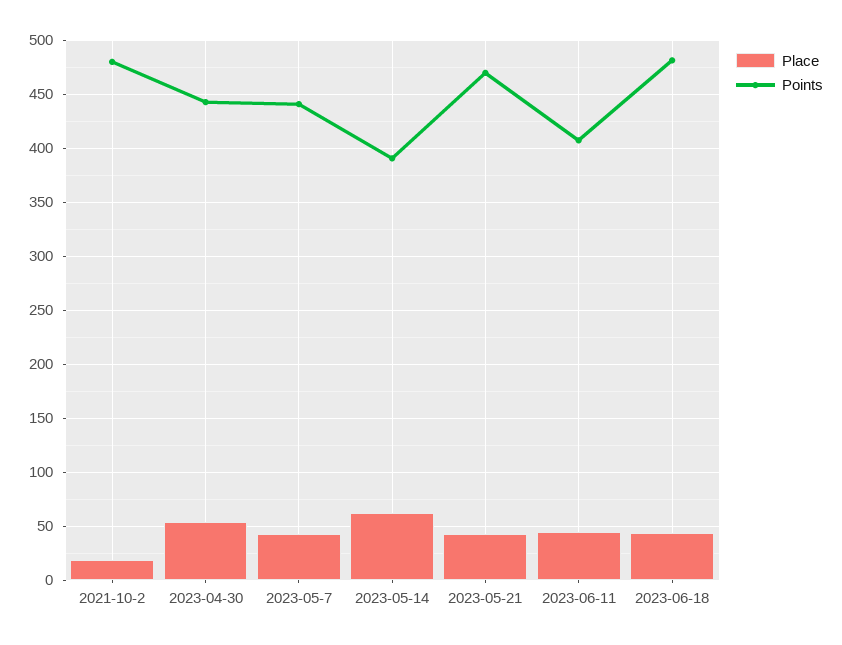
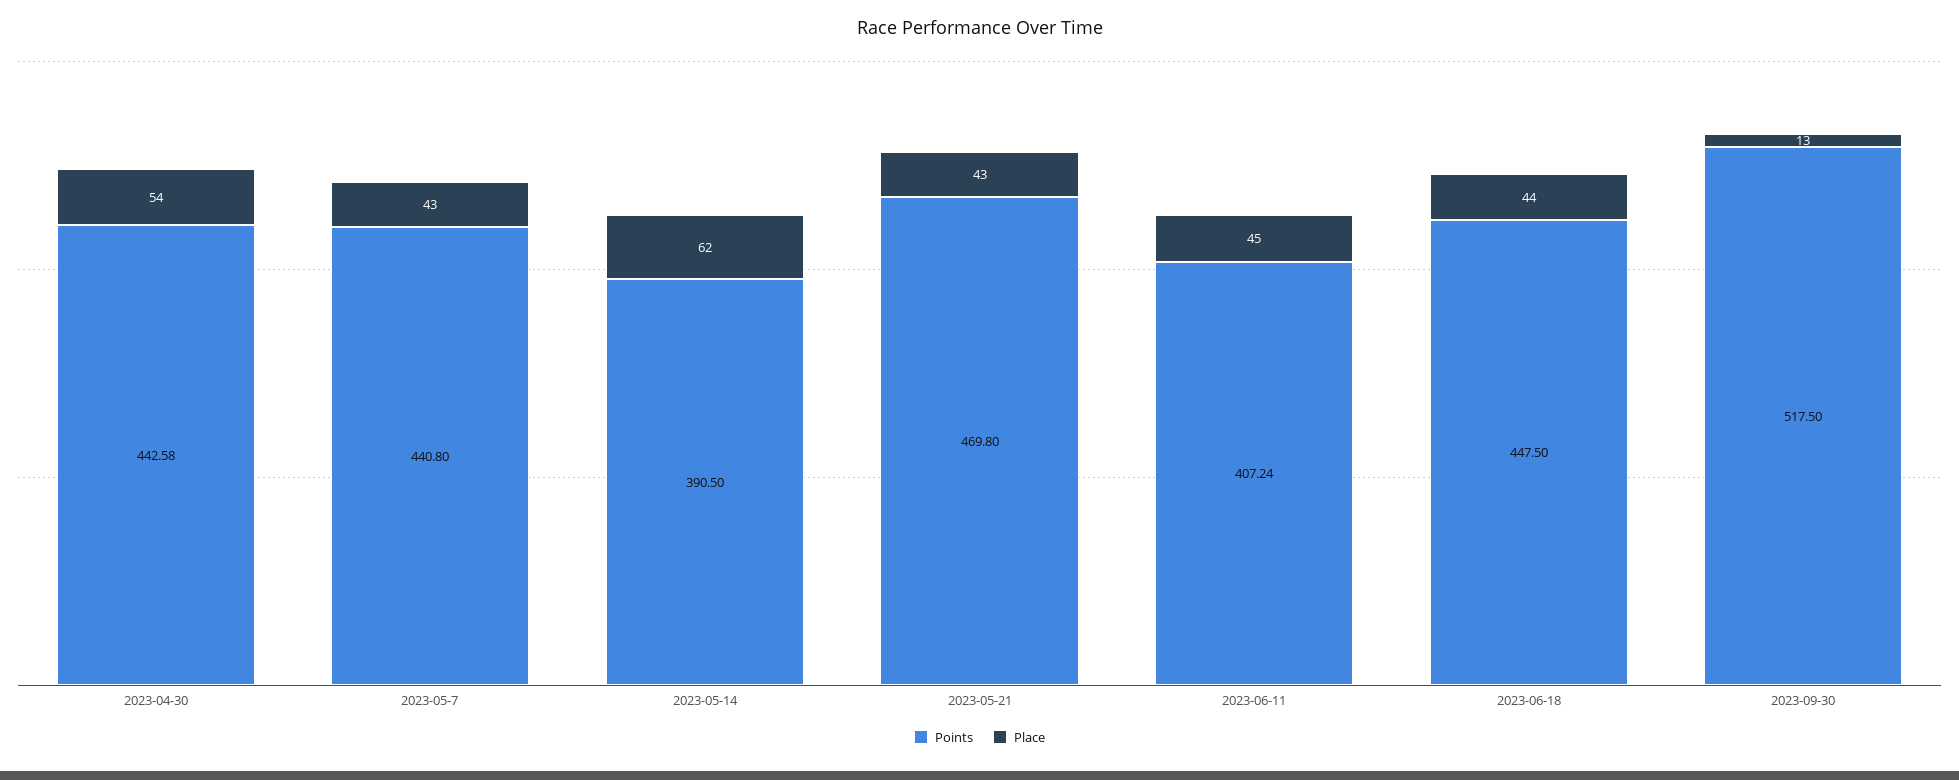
Place, 2021-10-2: 20 -> none
Points, 2021-10-2: 480 -> none
Points, 2023-06-18: 480 -> 447.5
Points, 2023-09-30: none -> 517.5
Place, 2023-09-30: none -> 13

